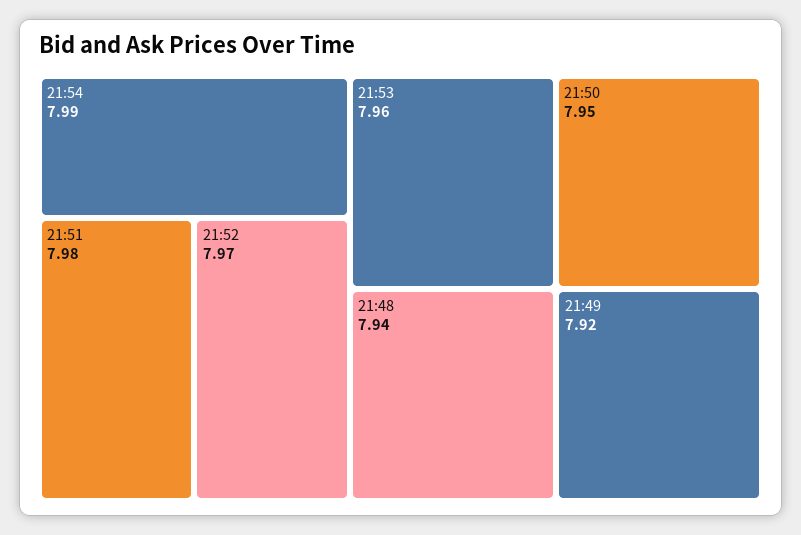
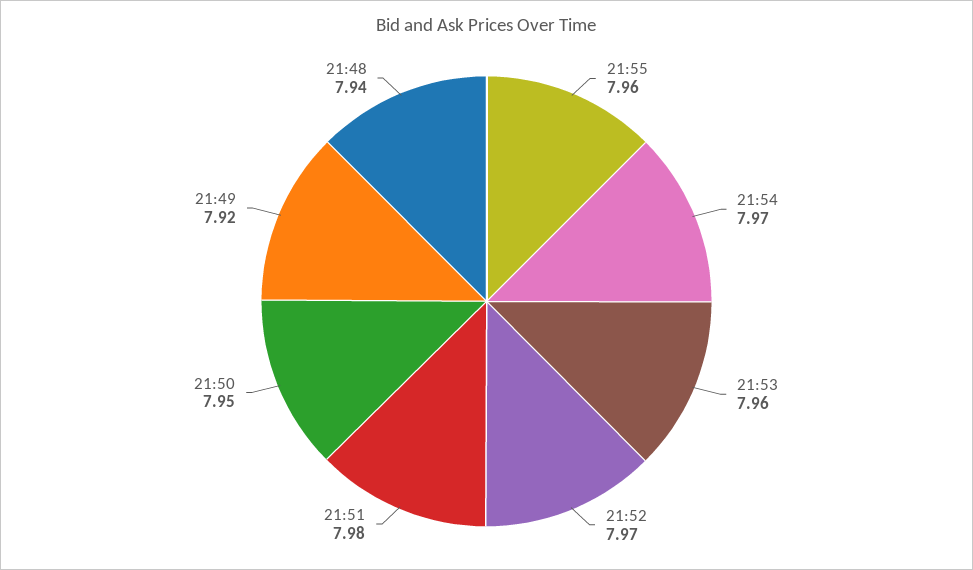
21:54: 7.99 -> 7.97
21:55: none -> 7.96

